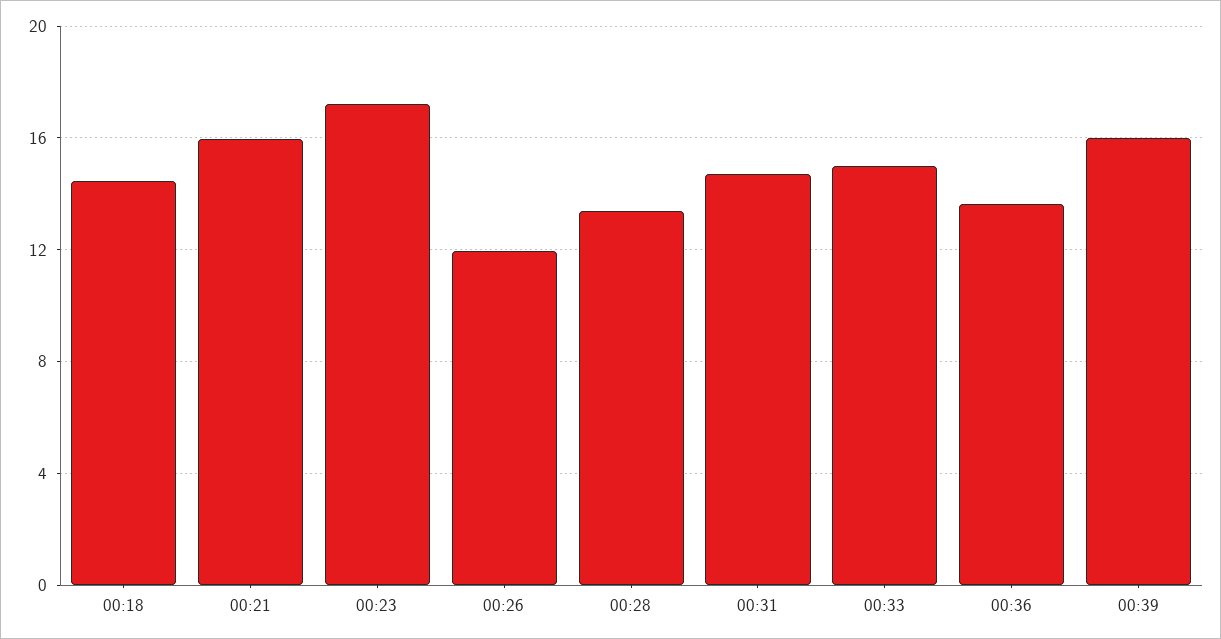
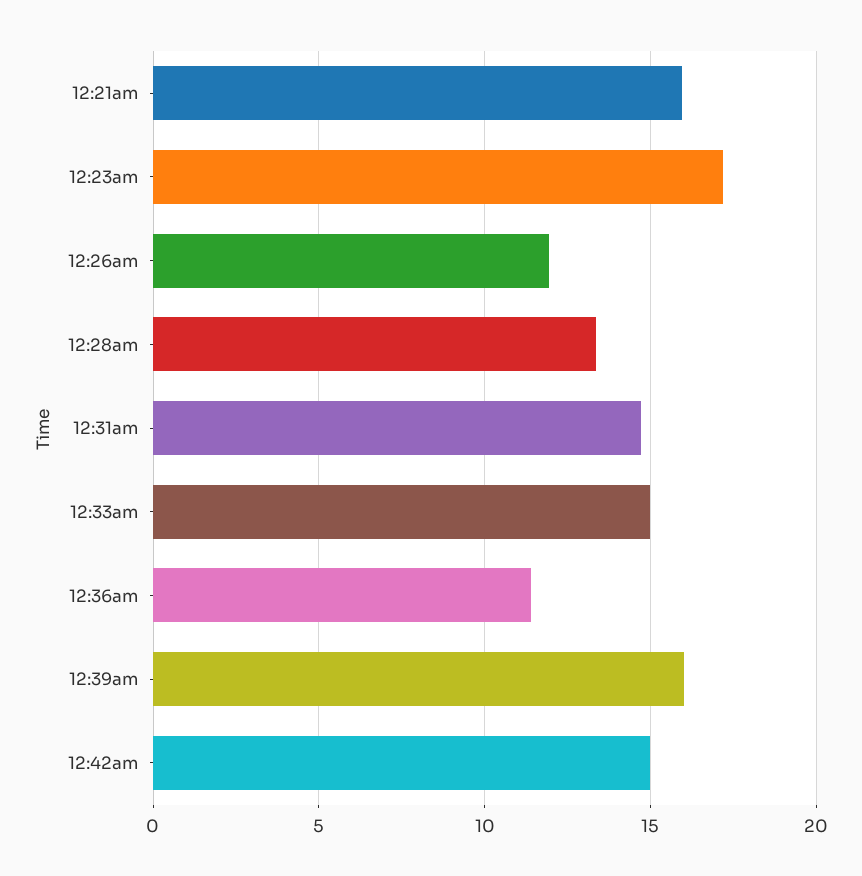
00:18: 14.5 -> none
00:36: 13.5 -> 11.5
12:42am: none -> 15

